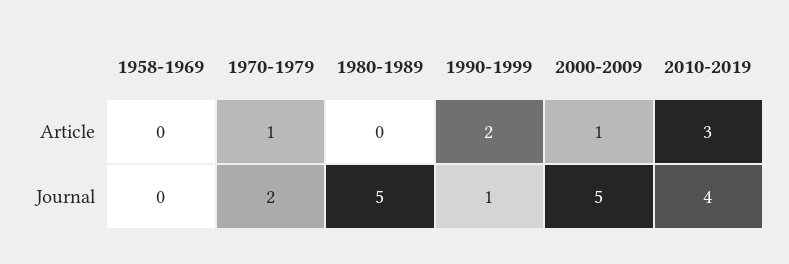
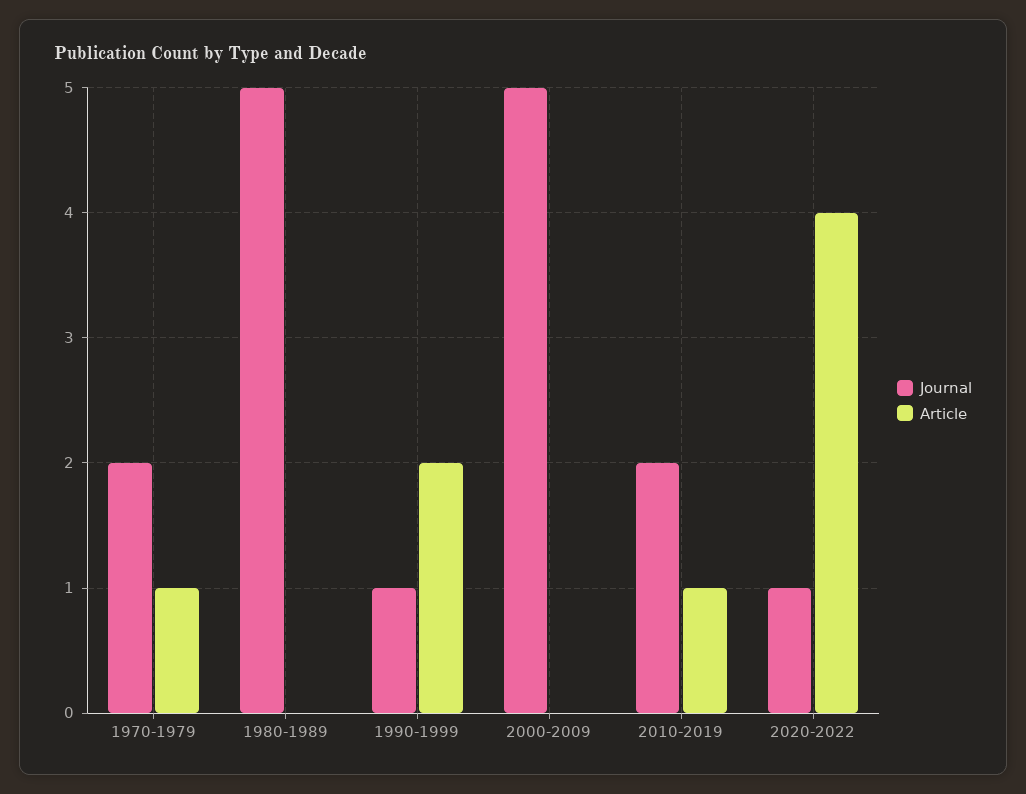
Article, 1958-1969: 0 -> none
Article, 2000-2009: 1 -> 0
Article, 2010-2019: 3 -> 1
Journal, 1958-1969: 0 -> none
Journal, 2010-2019: 4 -> 2
Journal, 2020-2022: none -> 1
Article, 2020-2022: none -> 4

